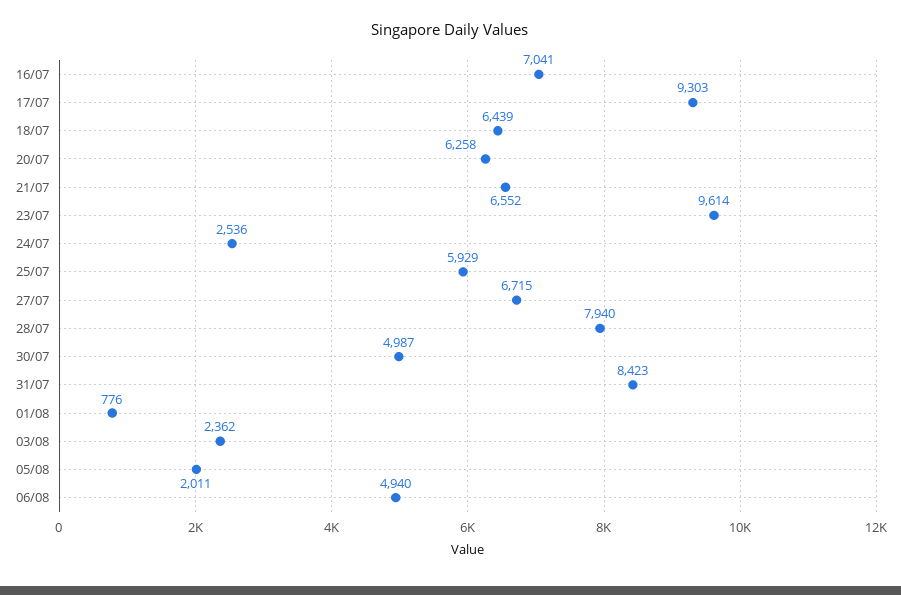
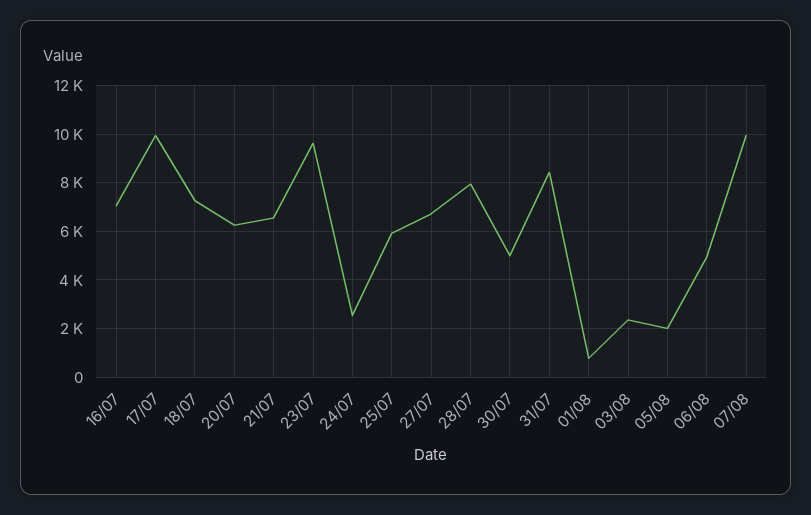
17/07: 9303 -> 10000
18/07: 6439 -> 7250
07/08: none -> 10000

